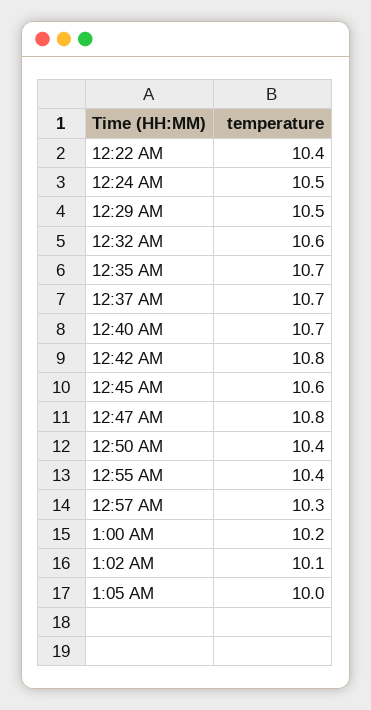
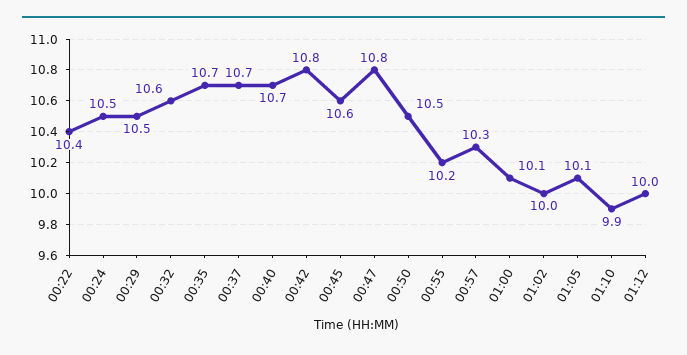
12:50 AM: 10.4 -> 10.5
12:55 AM: 10.4 -> 10.2
1:00 AM: 10.2 -> 10.1
1:02 AM: 10.1 -> 10
1:05 AM: 10 -> 10.1
01:10: none -> 9.9
01:12: none -> 10

